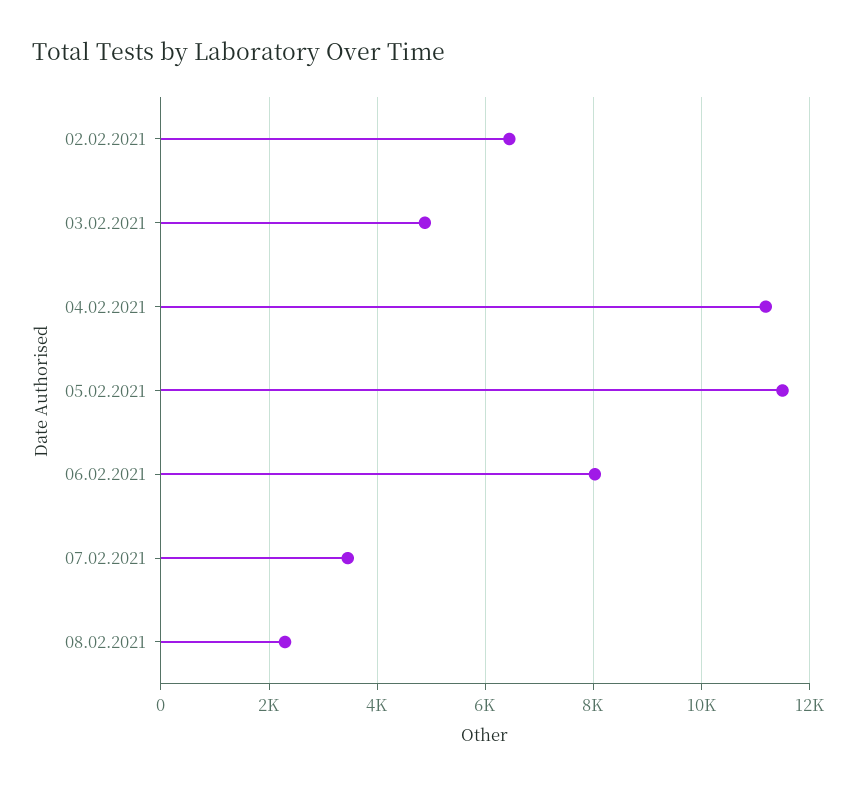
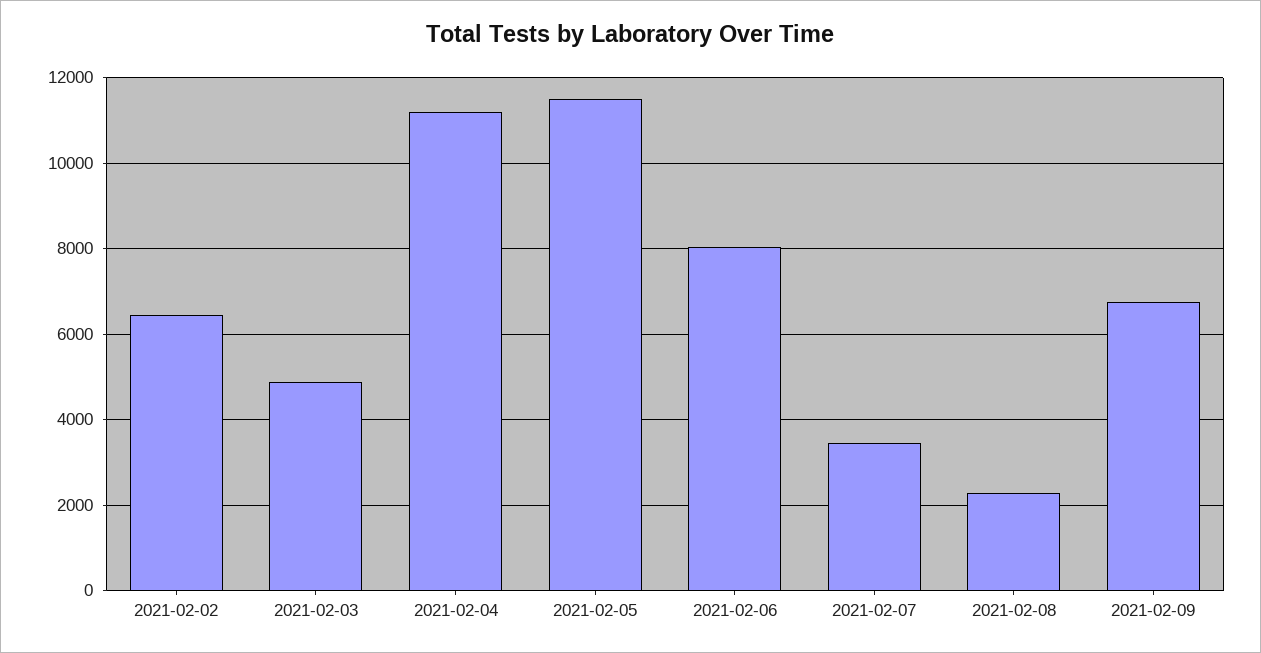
2021-02-09: none -> 6800

